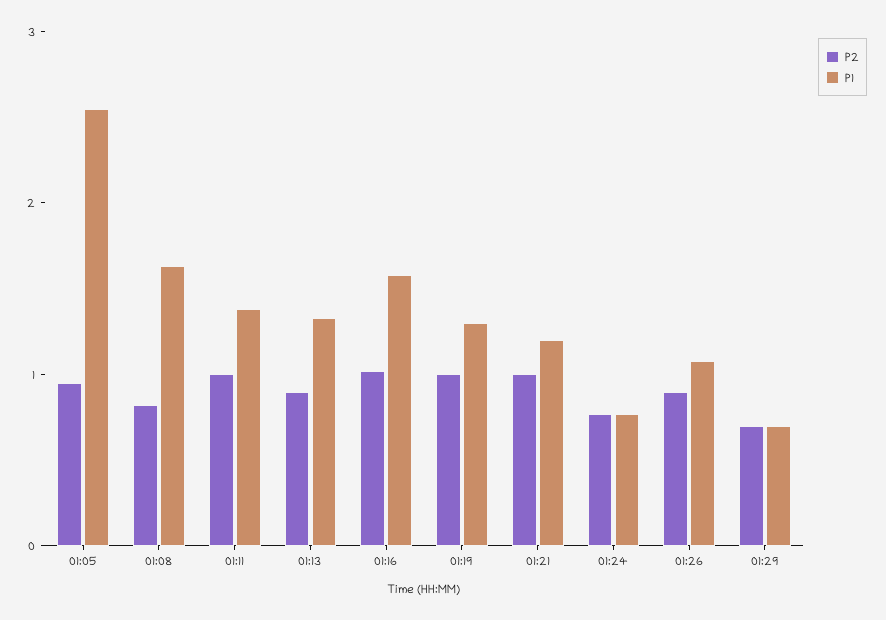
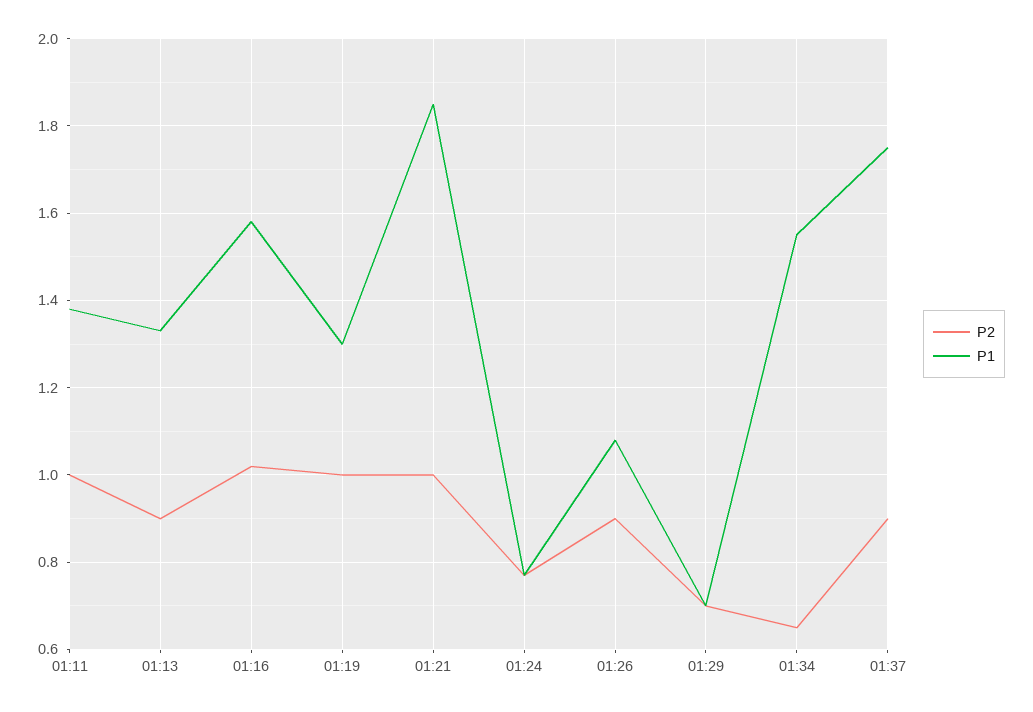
P2, 01:05: 1 -> none
P1, 01:05: 2.6 -> none
P2, 01:08: 0.8 -> none
P1, 01:08: 1.6 -> none
P1, 01:21: 1.2 -> 1.85
P2, 01:34: none -> 0.65
P1, 01:34: none -> 1.55
P2, 01:37: none -> 0.9
P1, 01:37: none -> 1.75

